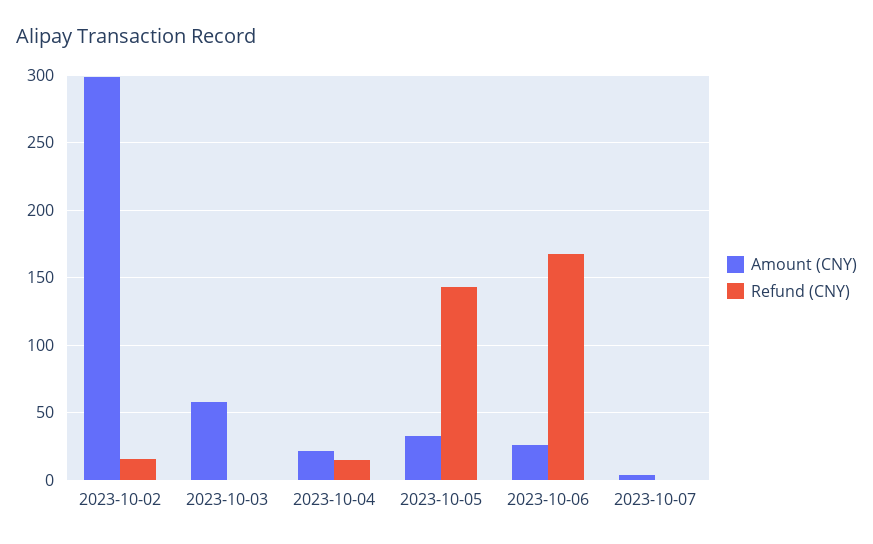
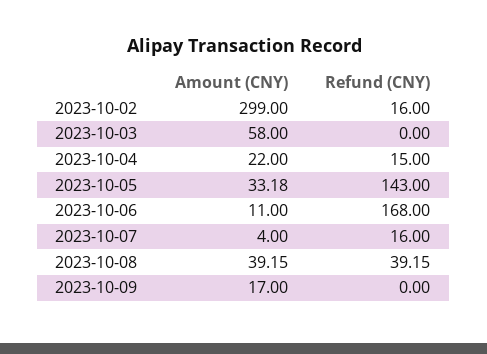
Amount (CNY), 2023-10-06: 25 -> 11
Refund (CNY), 2023-10-07: 0 -> 16
Amount (CNY), 2023-10-08: none -> 39.15
Refund (CNY), 2023-10-08: none -> 39.15
Amount (CNY), 2023-10-09: none -> 17
Refund (CNY), 2023-10-09: none -> 0

